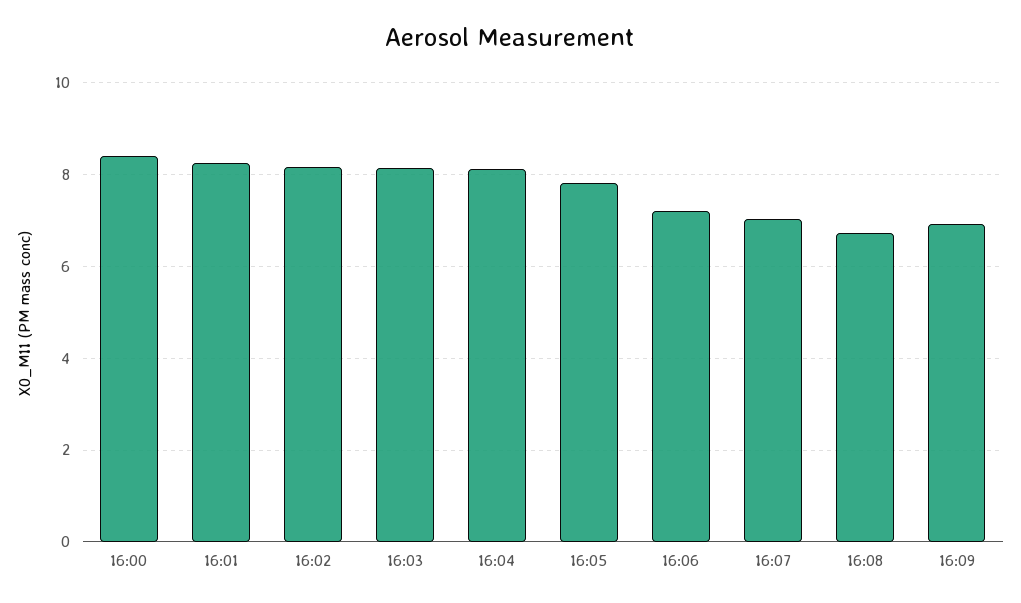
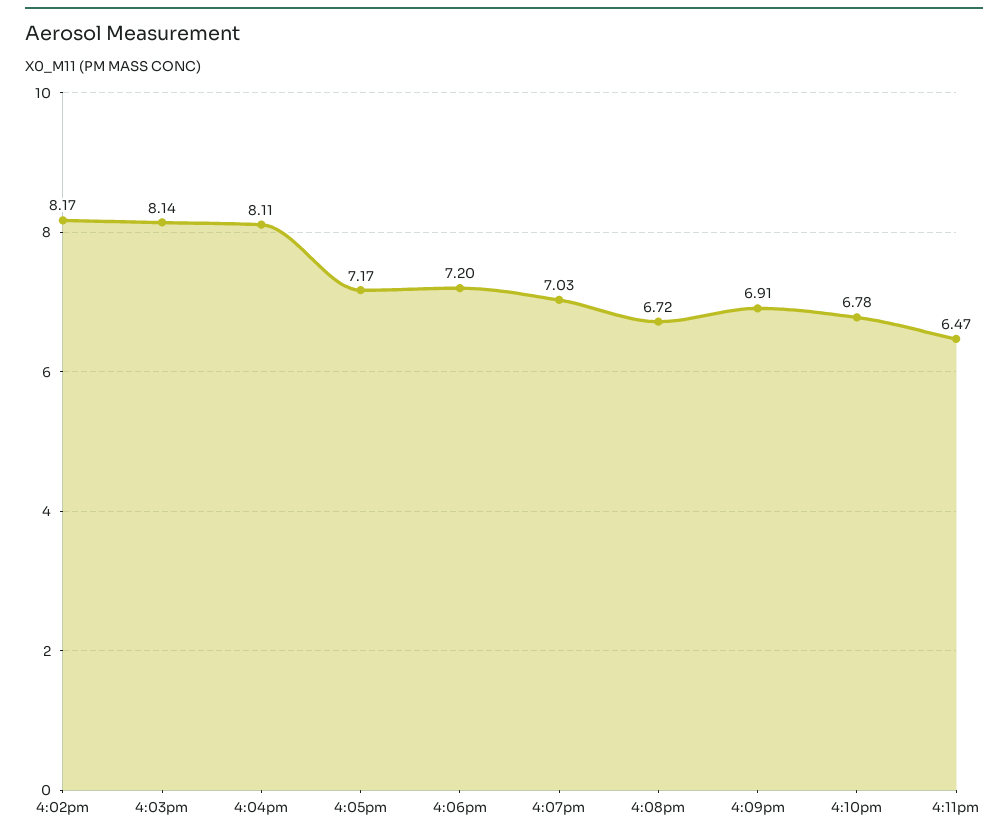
16:00: 8.4 -> none
16:01: 8.2 -> none
16:05: 7.8 -> 7.17
4:10pm: none -> 6.78
4:11pm: none -> 6.47

